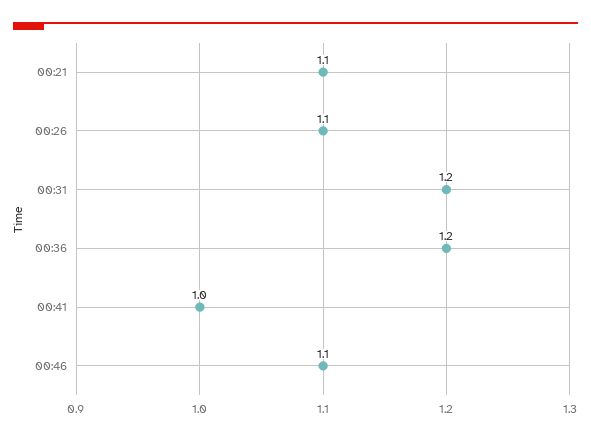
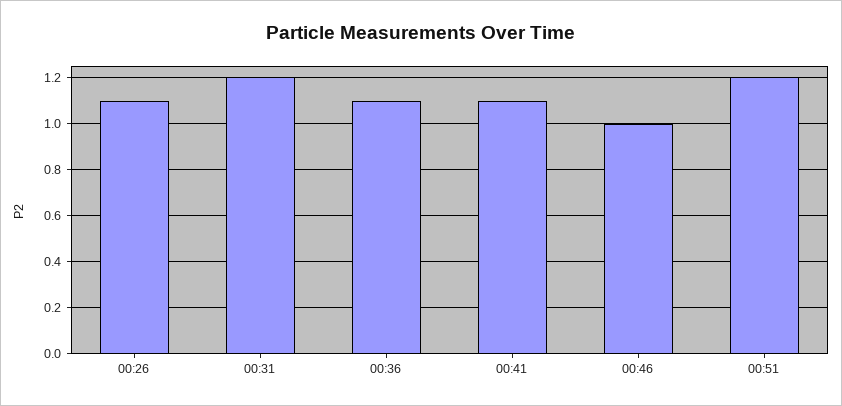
00:21: 1.1 -> none
00:36: 1.2 -> 1.1
00:41: 1 -> 1.1
00:46: 1.1 -> 1
00:51: none -> 1.2

